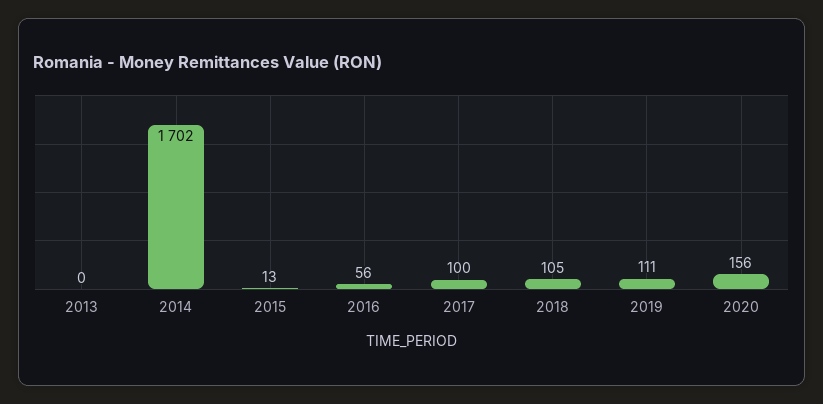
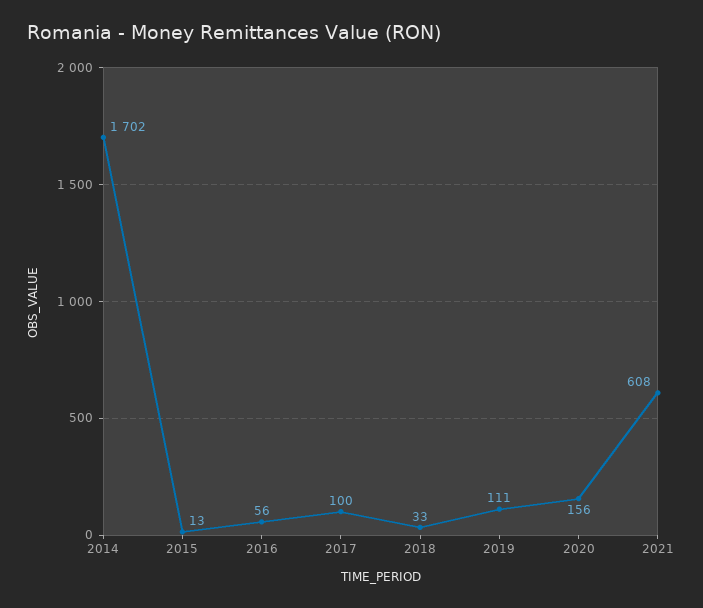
2013: 0 -> none
2018: 105 -> 33
2021: none -> 608

